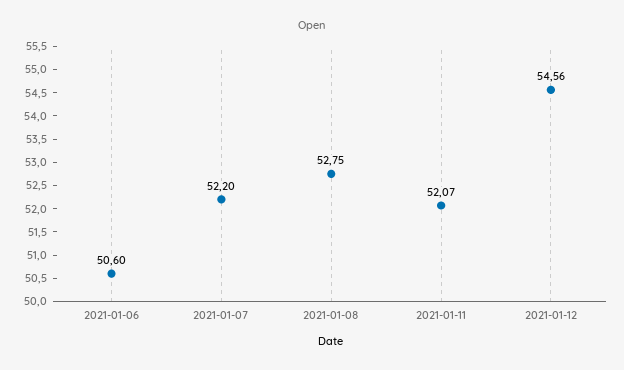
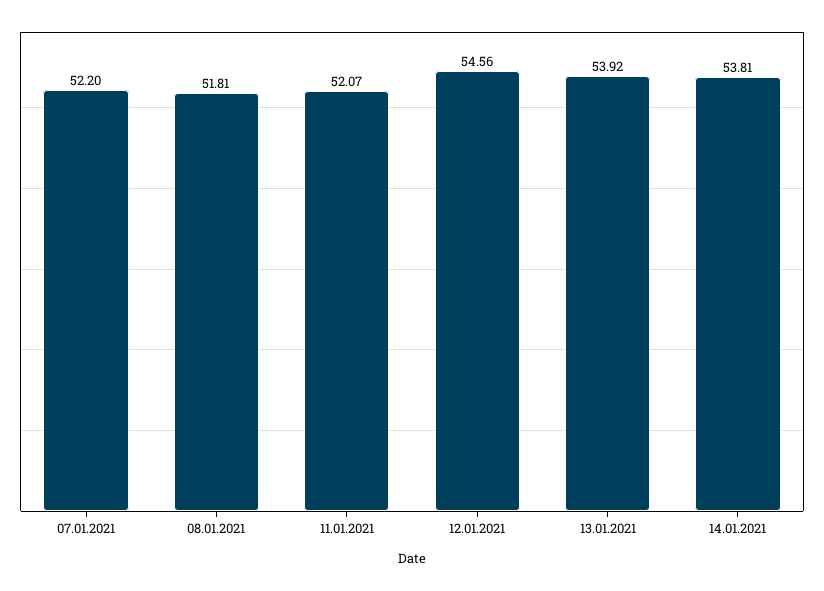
2021-01-06: 50.6 -> none
2021-01-08: 52.75 -> 51.81
13.01.2021: none -> 53.92
14.01.2021: none -> 53.81

